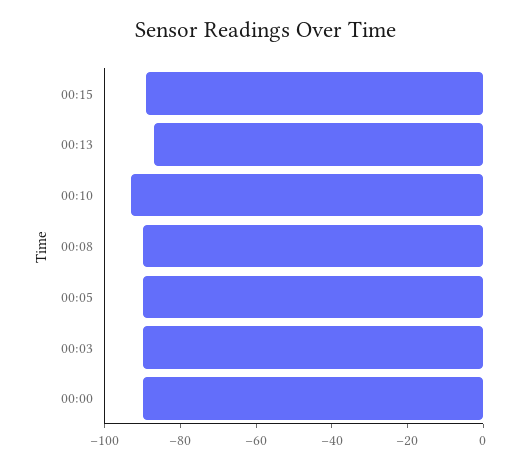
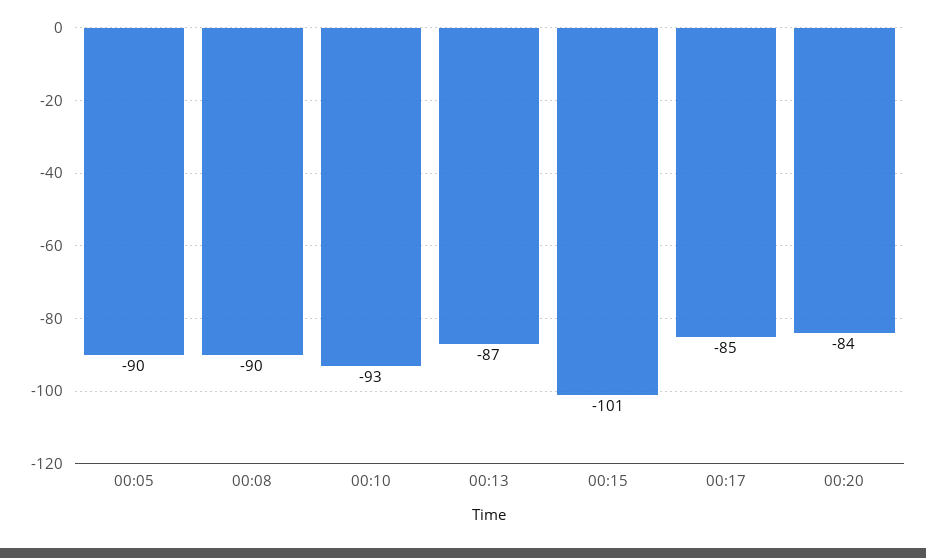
00:15: -90 -> -101
00:03: -90 -> none
00:00: -90 -> none
00:17: none -> -85
00:20: none -> -84

